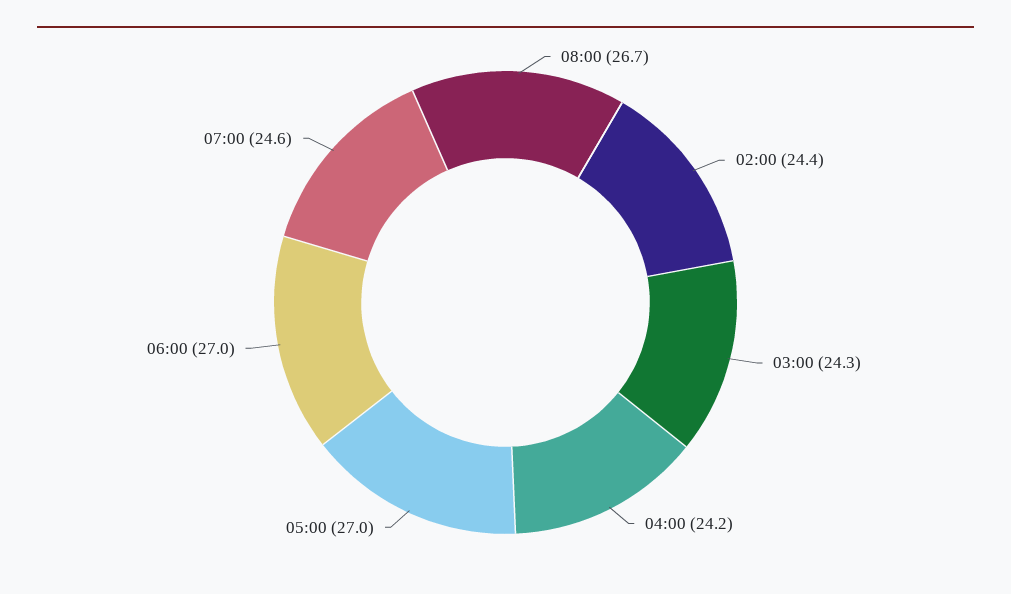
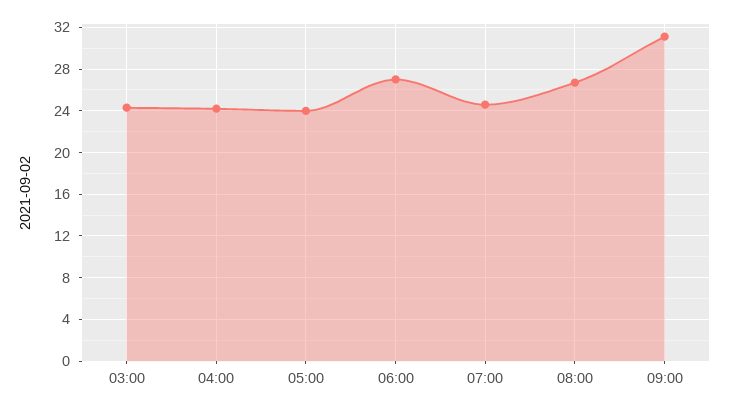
02:00: 24.4 -> none
05:00: 27 -> 24
09:00: none -> 31

